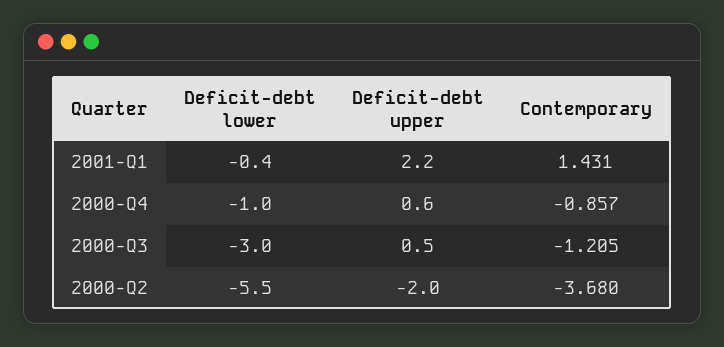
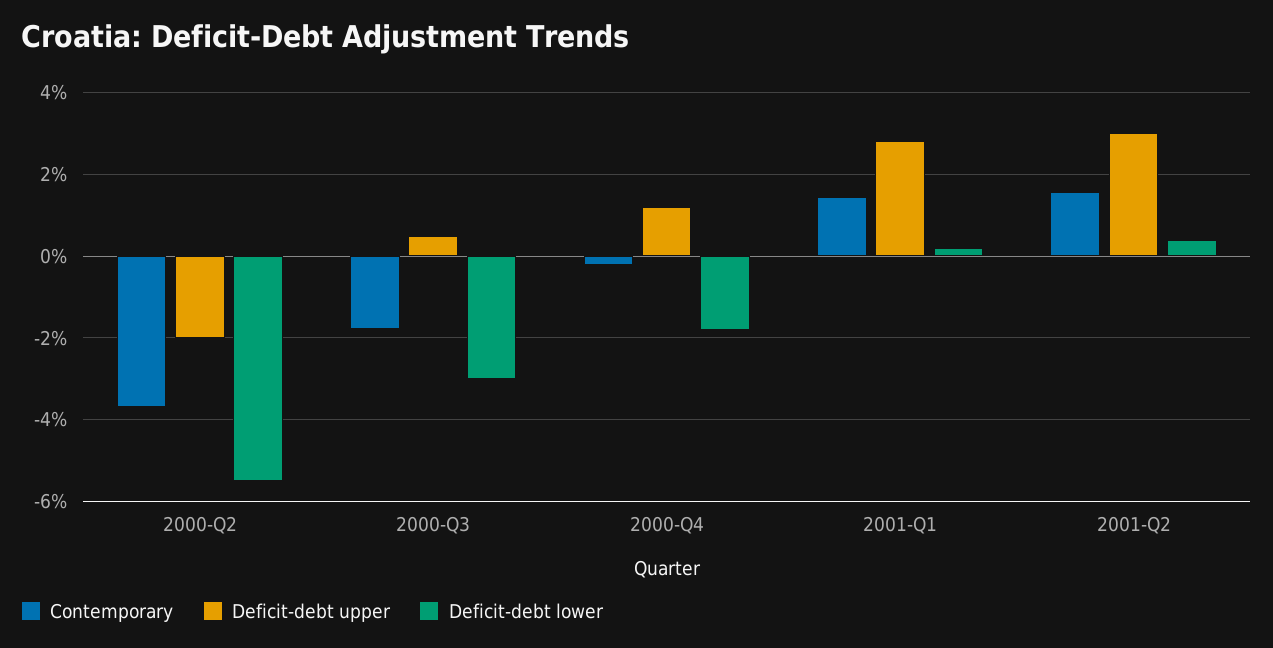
Deficit-debt lower, 2001-Q1: -0.4 -> 0.2
Deficit-debt upper, 2001-Q1: 2.2 -> 2.8
Deficit-debt lower, 2000-Q4: -1 -> -1.8
Deficit-debt upper, 2000-Q4: 0.6 -> 1.2
Contemporary, 2000-Q4: -0.857 -> -0.2
Contemporary, 2000-Q3: -1.205 -> -1.8
Contemporary, 2001-Q2: none -> 1.6
Deficit-debt upper, 2001-Q2: none -> 3
Deficit-debt lower, 2001-Q2: none -> 0.4

